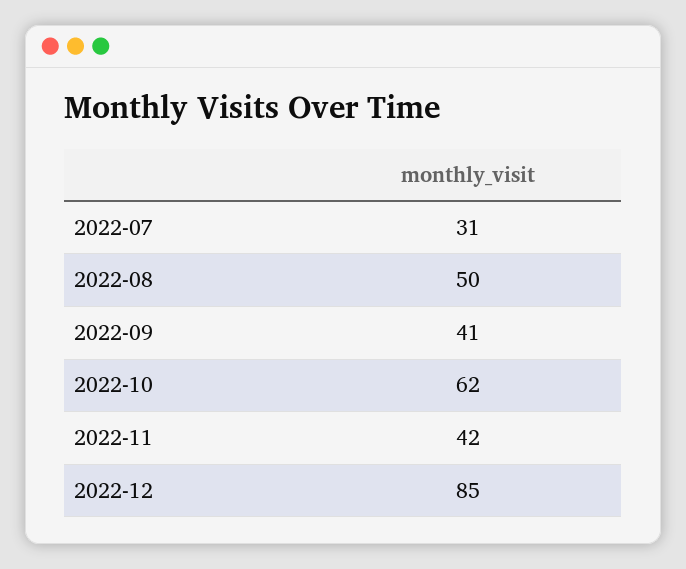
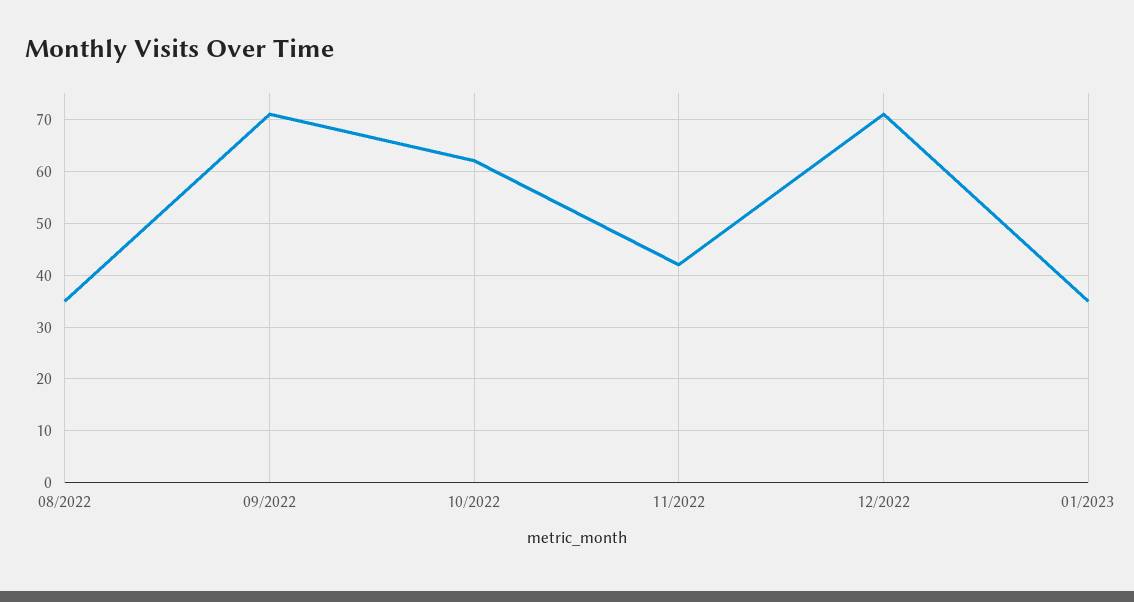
2022-07: 31 -> none
2022-08: 50 -> 35
2022-09: 41 -> 70
2022-12: 85 -> 70
01/2023: none -> 35

